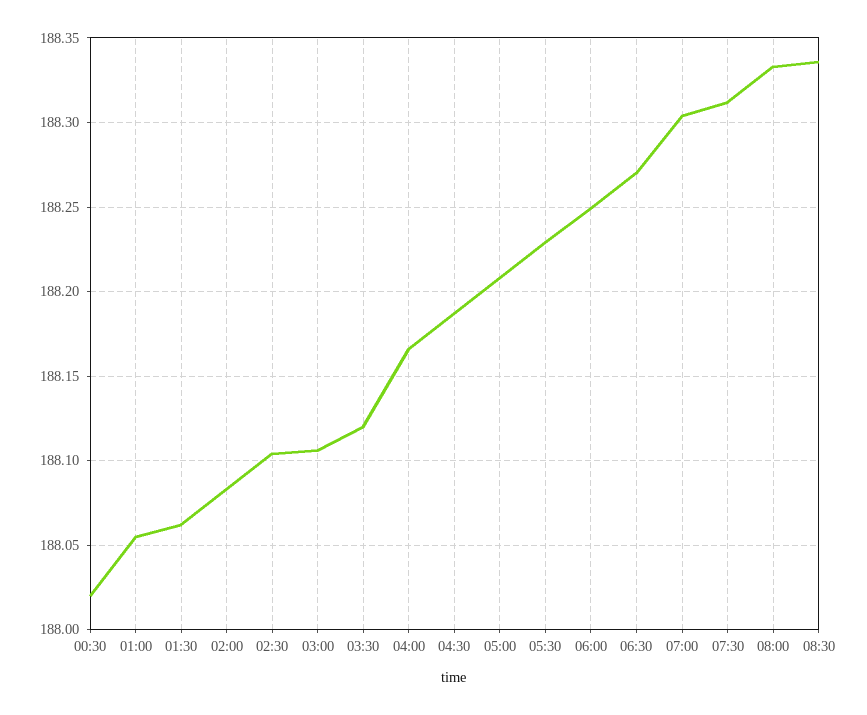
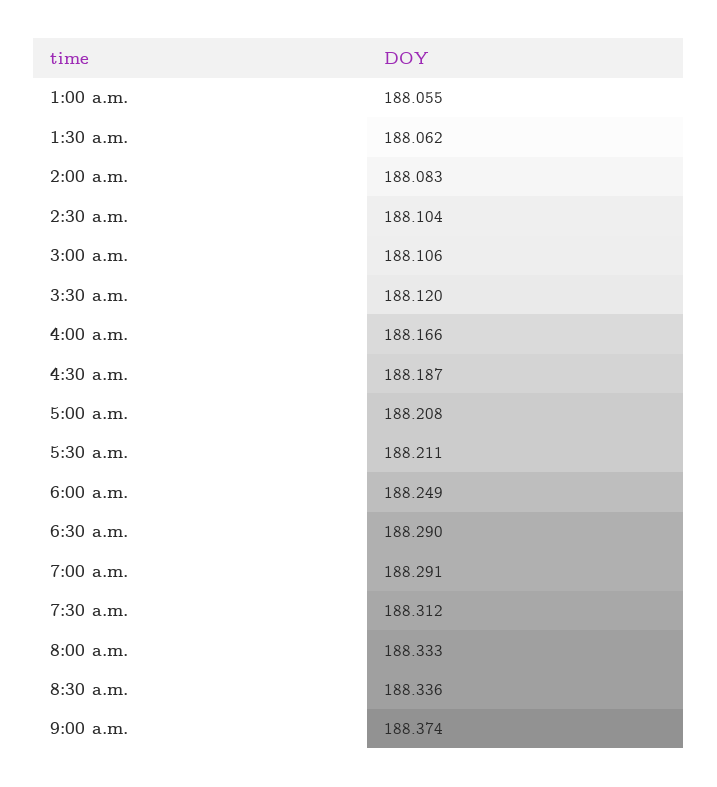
00:30: 188.02 -> none
05:30: 188.23 -> 188.211
06:30: 188.27 -> 188.29
07:00: 188.305 -> 188.291
9:00 a.m.: none -> 188.374

